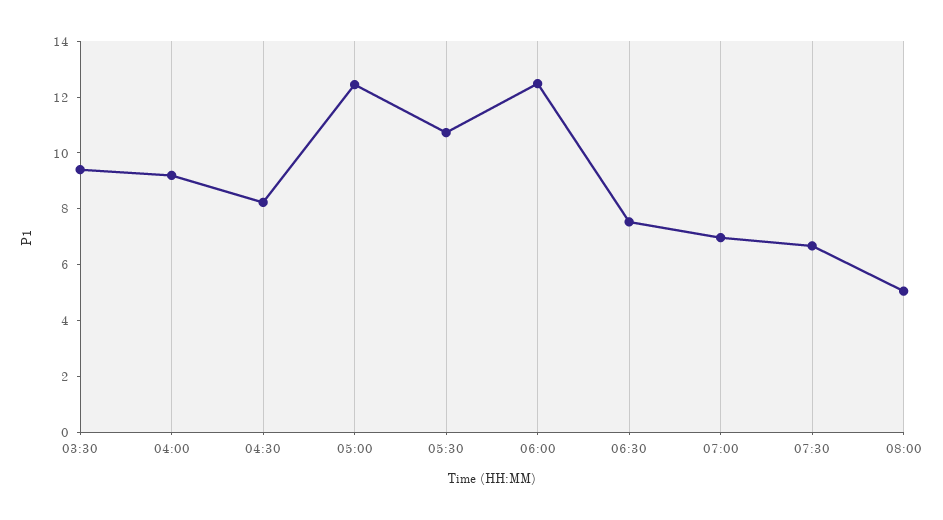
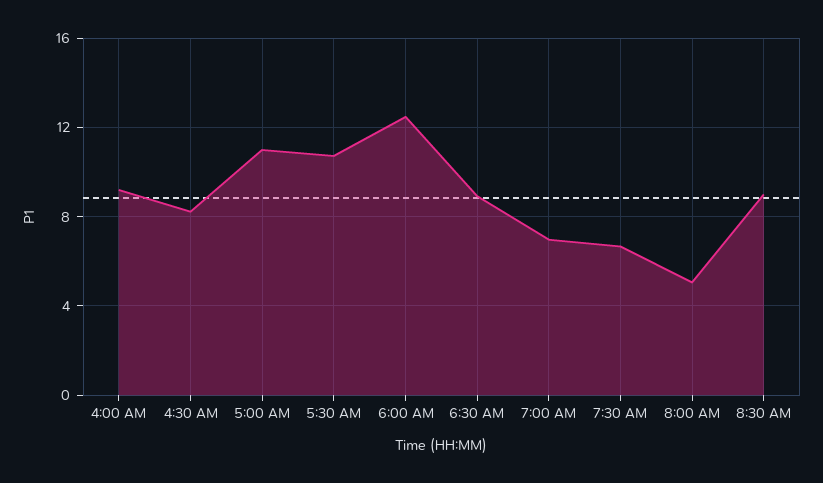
03:30: 9.5 -> none
05:00: 12.5 -> 11
06:30: 7.5 -> 9
8:30 AM: none -> 9

